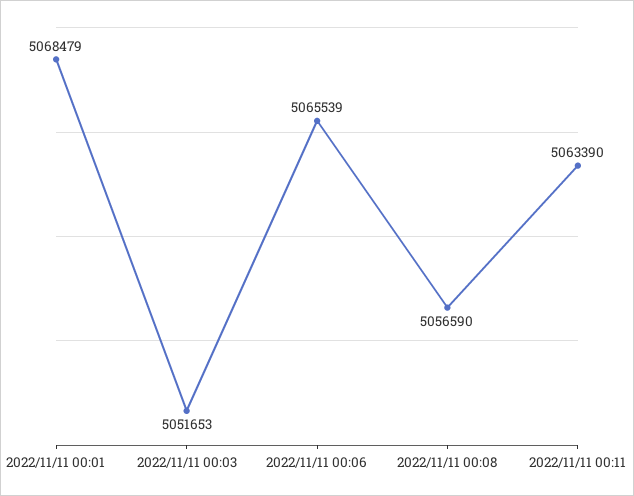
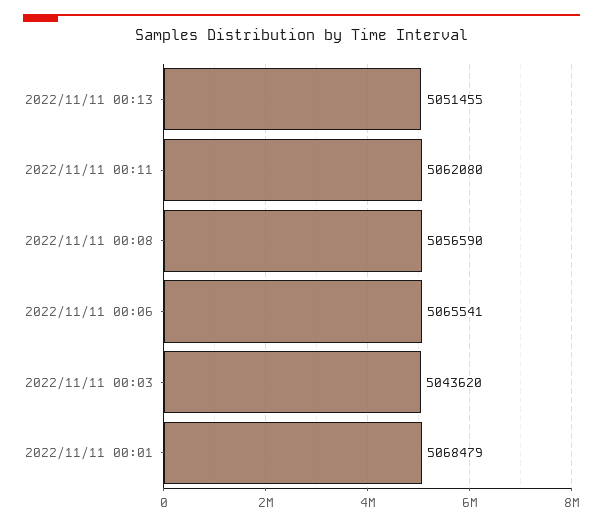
2022/11/11 00:03: 5051653 -> 5043620
2022/11/11 00:06: 5065539 -> 5065541
2022/11/11 00:11: 5063390 -> 5062080
2022/11/11 00:13: none -> 5051455

